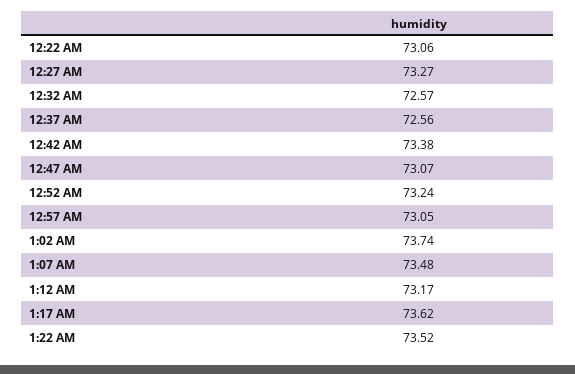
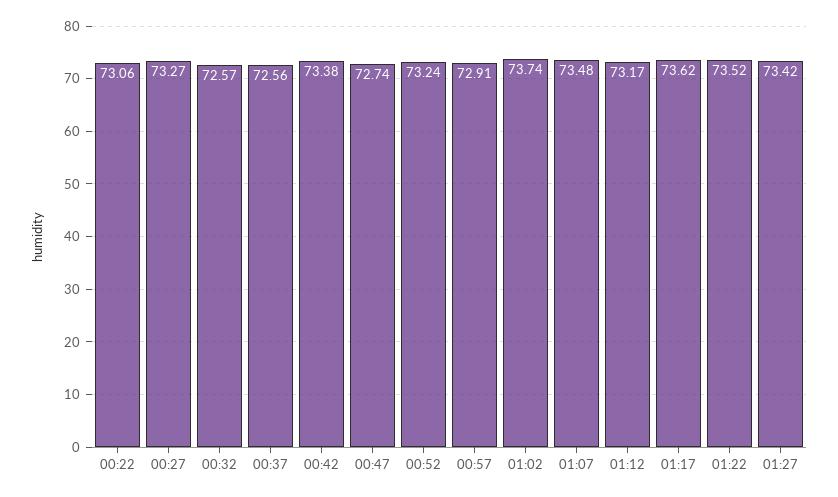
12:47 AM: 73.07 -> 72.74
12:57 AM: 73.05 -> 72.91
01:27: none -> 73.42

